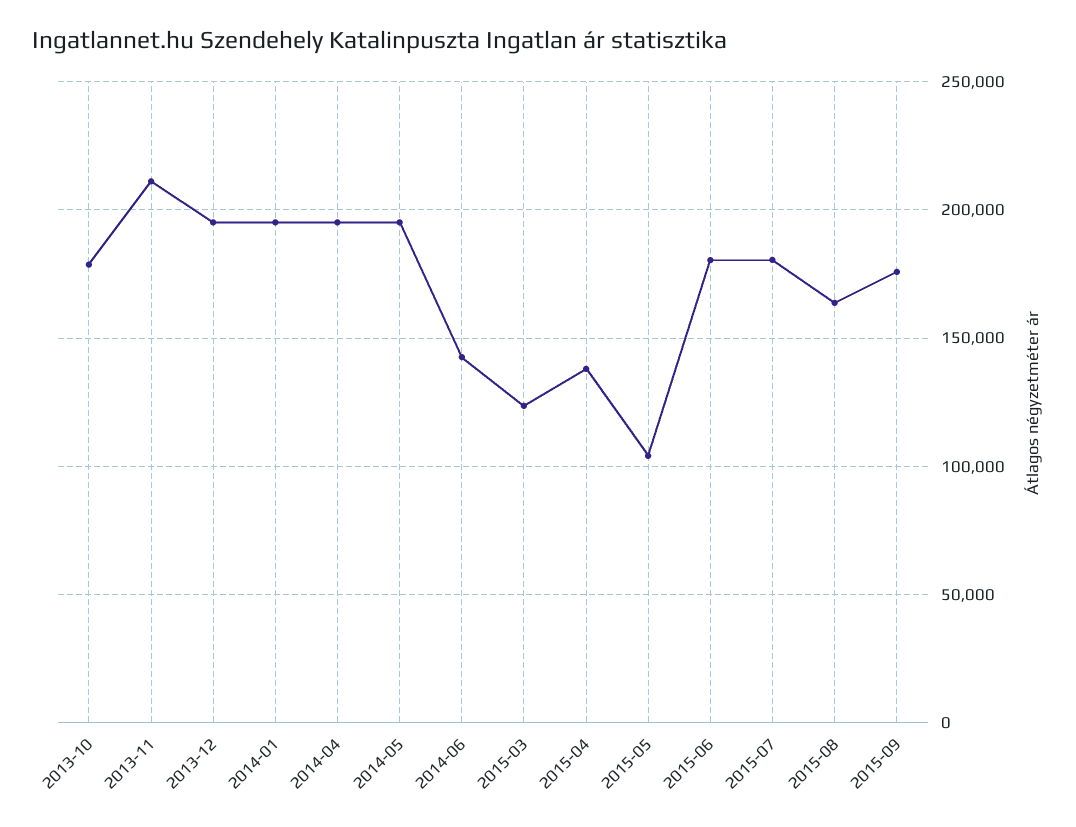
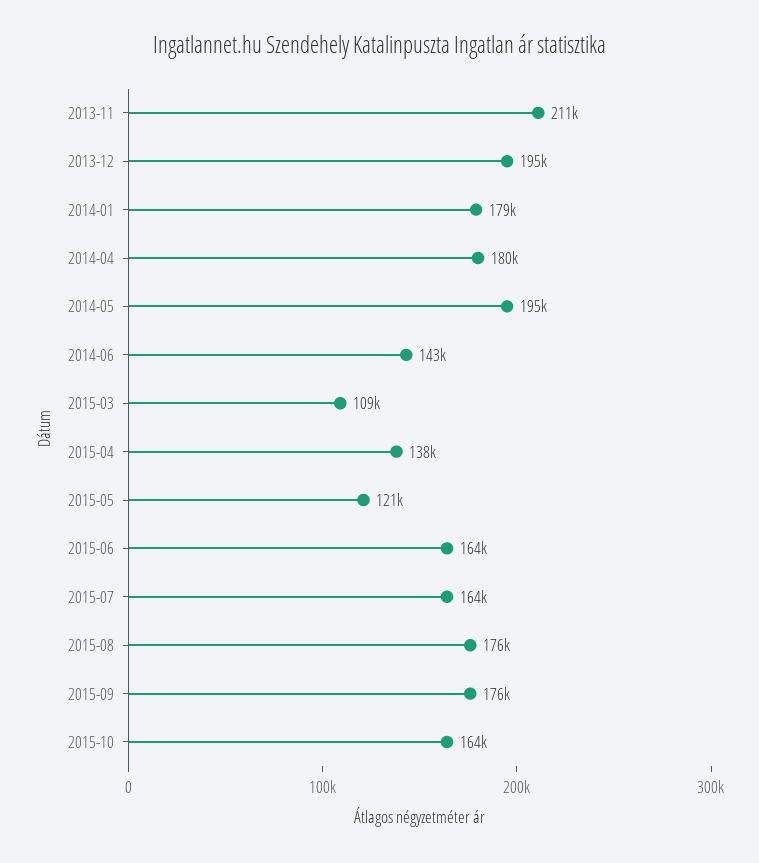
2013-10: 180000 -> none
2014-01: 195000 -> 179000
2014-04: 195000 -> 180000
2015-03: 125000 -> 109000
2015-05: 105000 -> 121000
2015-06: 180000 -> 164000
2015-07: 180000 -> 164000
2015-08: 165000 -> 176000
2015-10: none -> 164000

